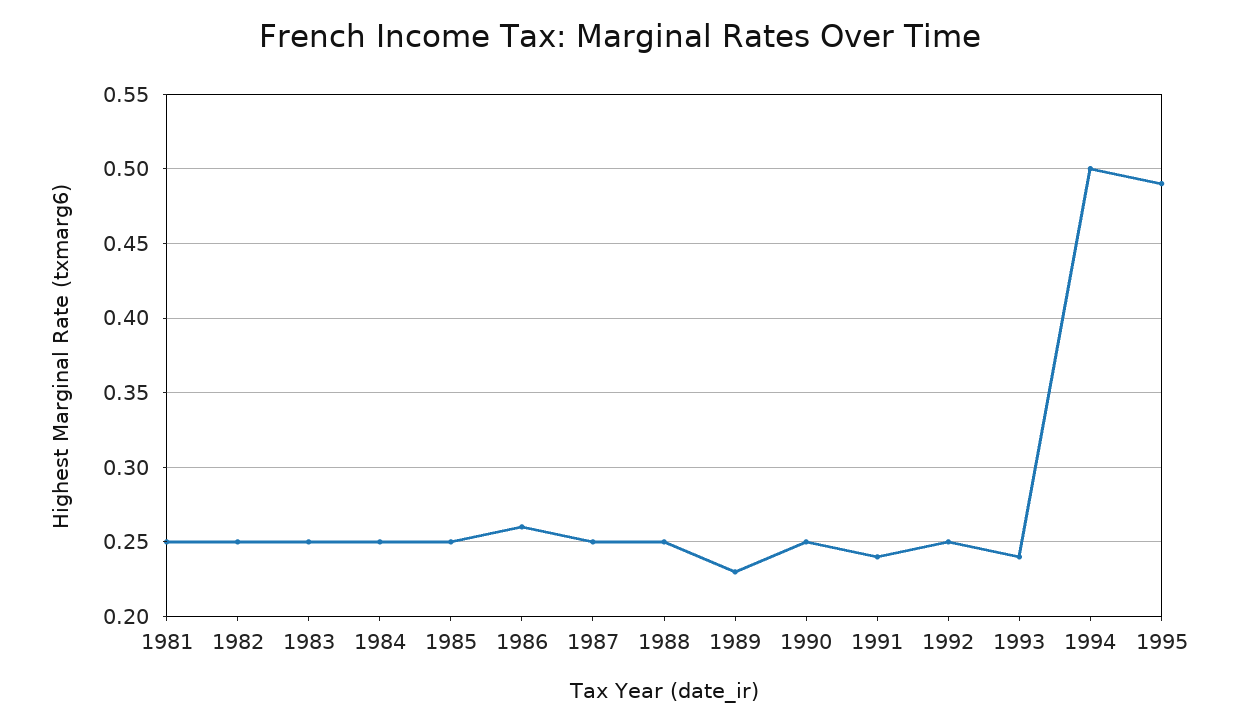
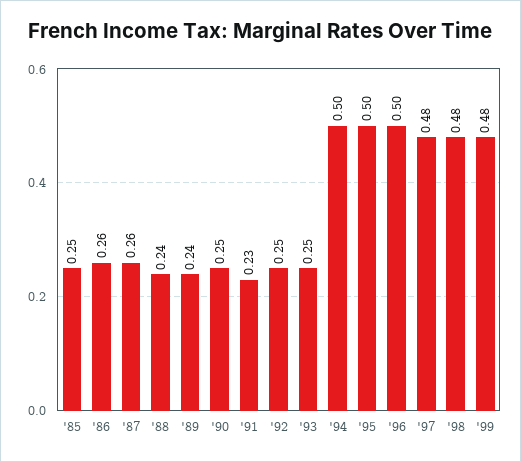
1981: 0.25 -> none
1982: 0.25 -> none
1983: 0.25 -> none
1984: 0.25 -> none
1987: 0.25 -> 0.26
1988: 0.25 -> 0.24
1989: 0.23 -> 0.24
1991: 0.24 -> 0.23
1993: 0.24 -> 0.25
1995: 0.49 -> 0.5
'96: none -> 0.5
'97: none -> 0.48
'98: none -> 0.48
'99: none -> 0.48

